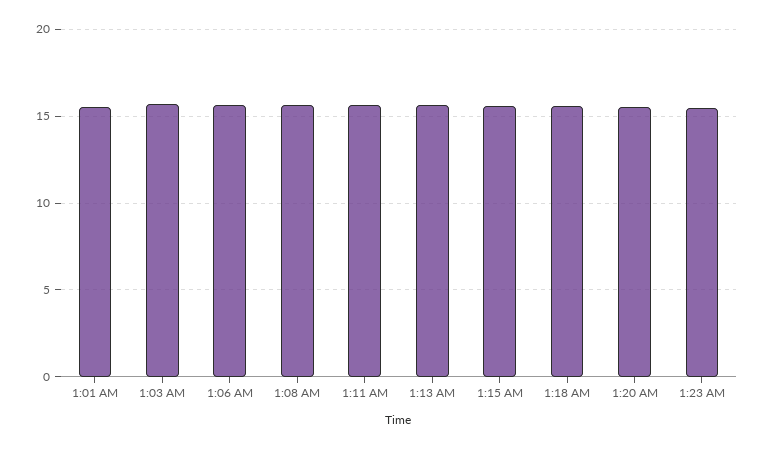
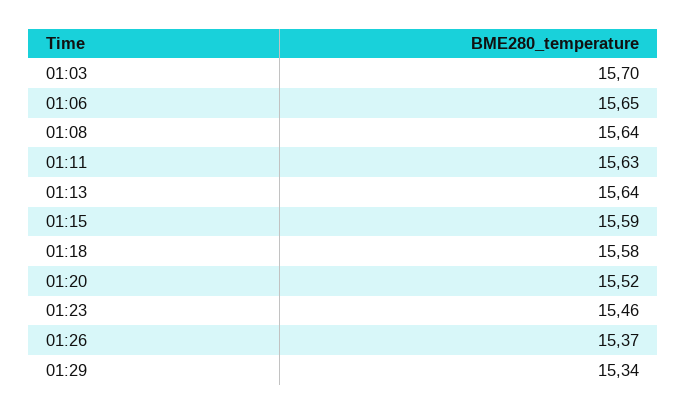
1:01 AM: 15.5 -> none
01:26: none -> 15.37
01:29: none -> 15.34

